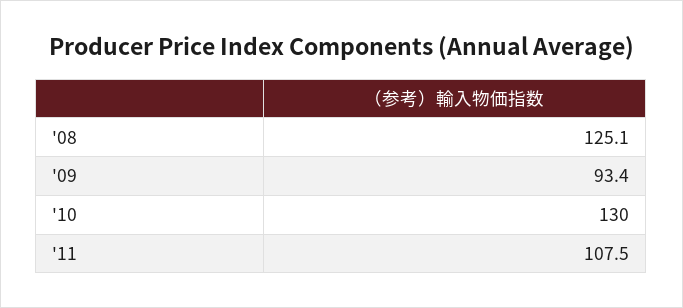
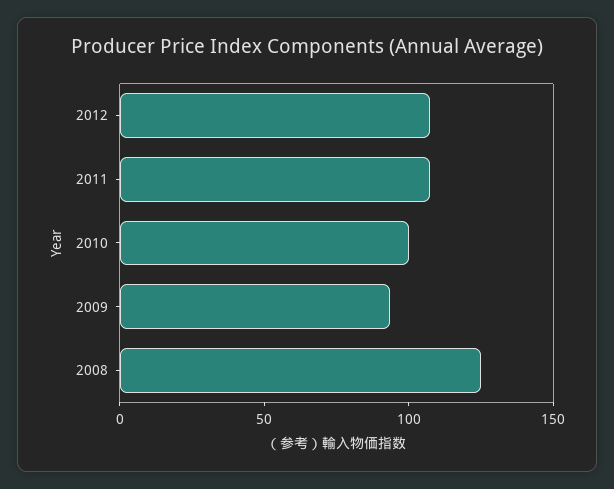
'10: 130 -> 100
2012: none -> 110

